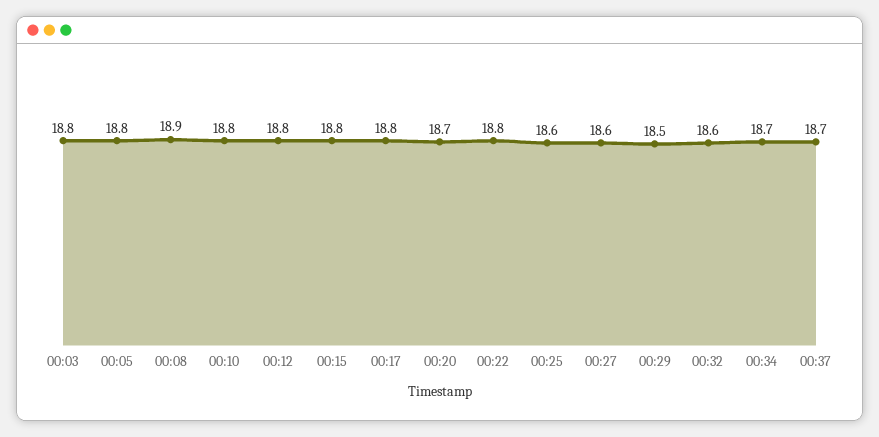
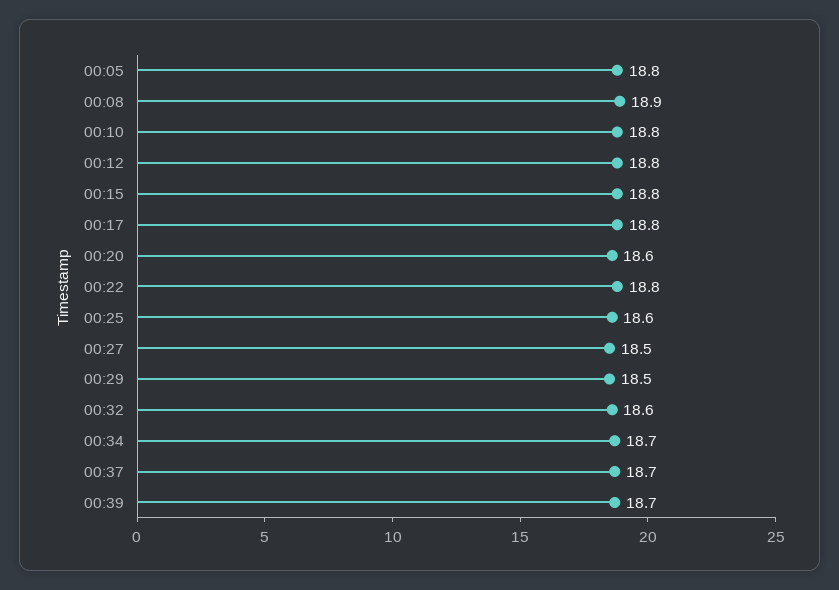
00:03: 18.8 -> none
00:20: 18.7 -> 18.6
00:27: 18.6 -> 18.5
00:39: none -> 18.7

